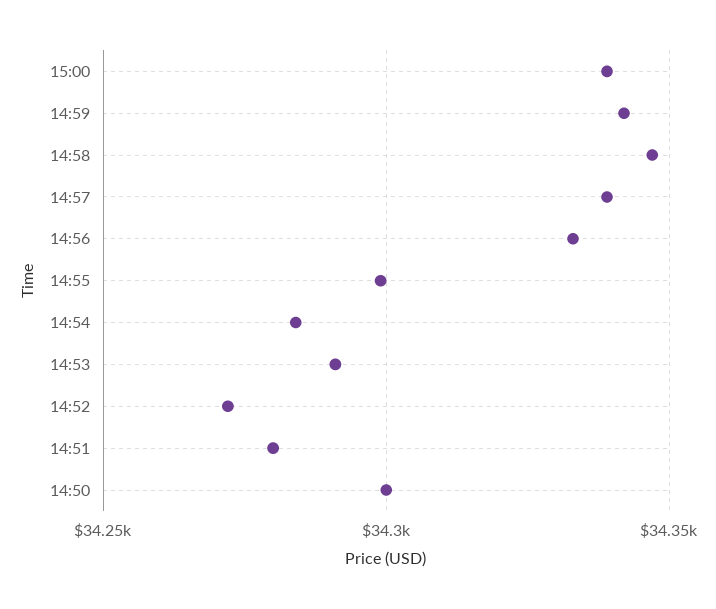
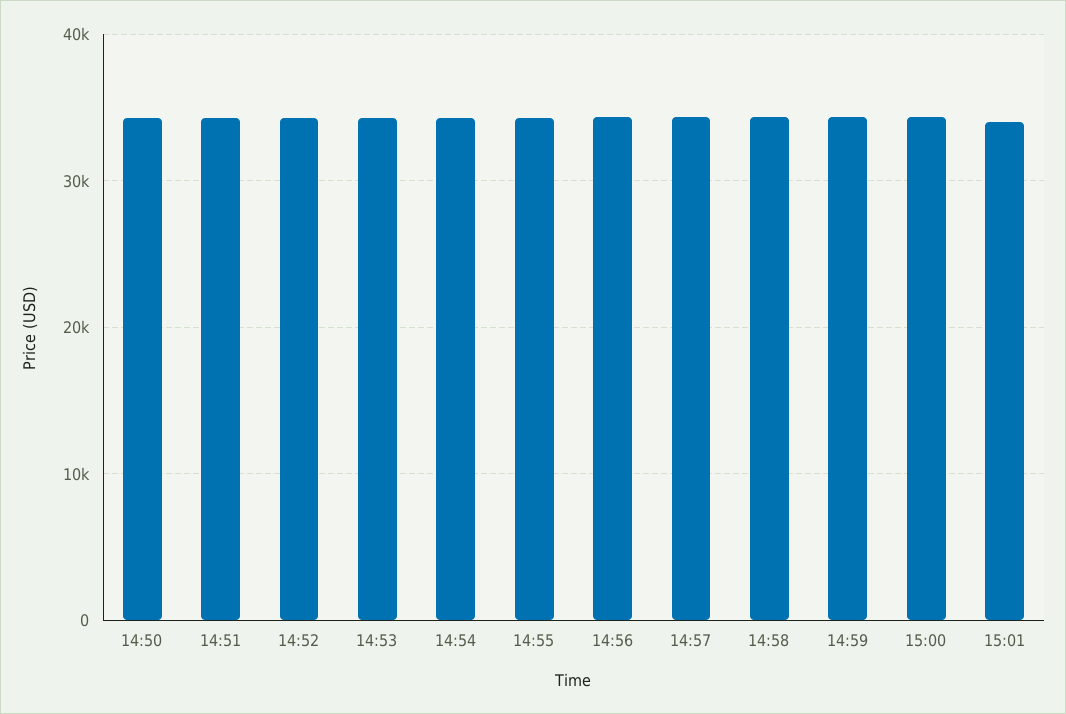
15:01: none -> 34000

